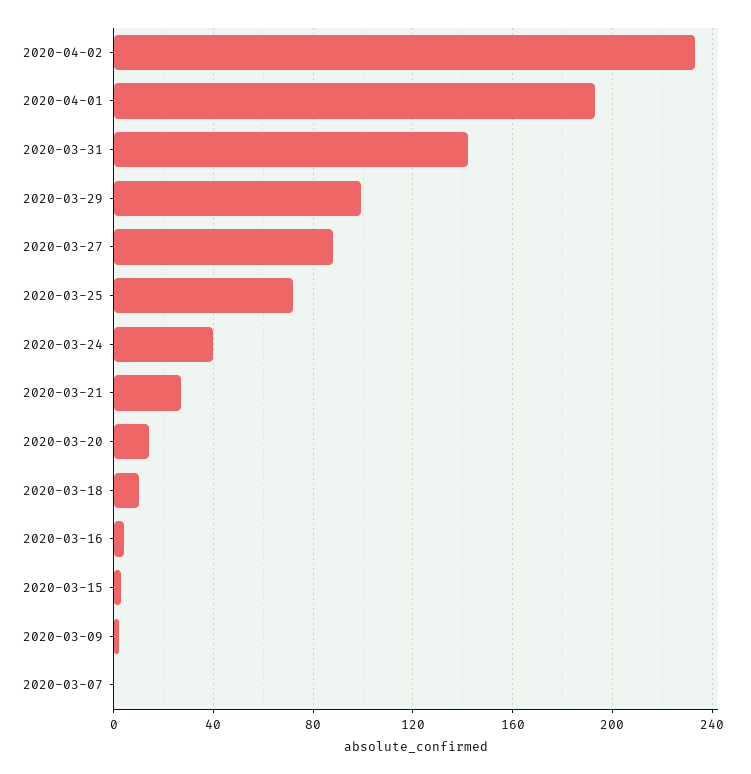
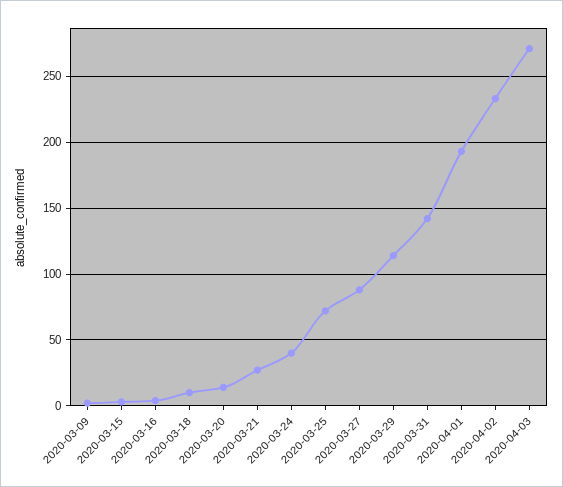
2020-03-29: 100 -> 115
2020-03-07: 0 -> none
2020-04-03: none -> 270

